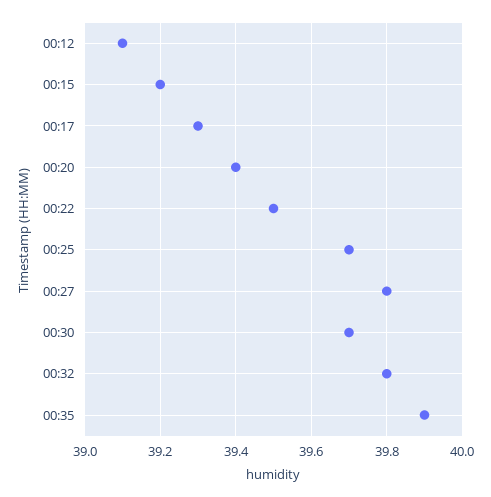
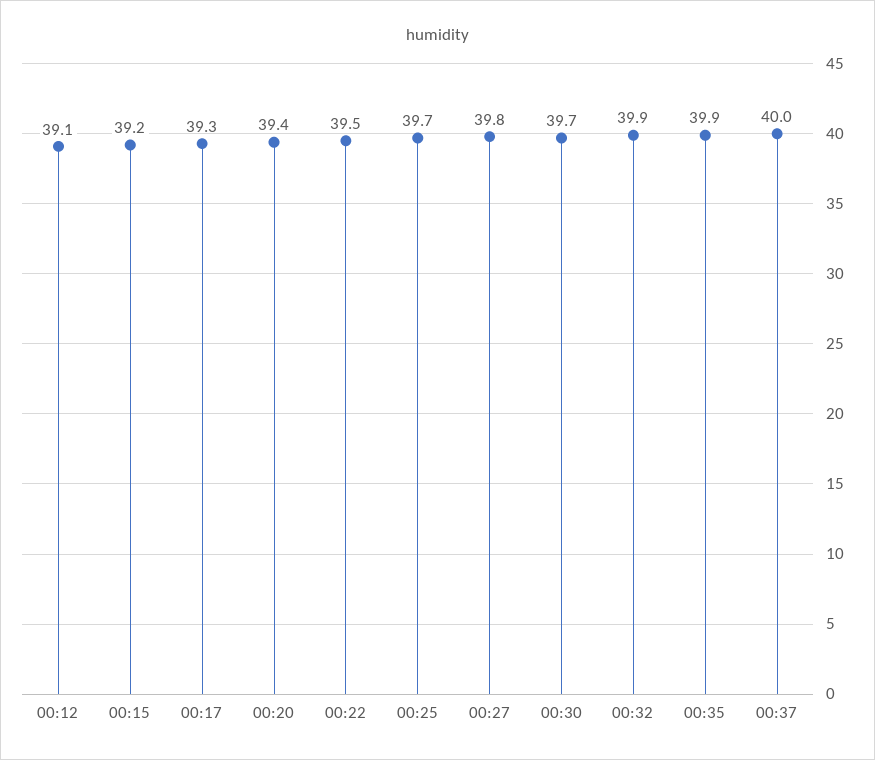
00:32: 39.8 -> 39.9
00:37: none -> 40

